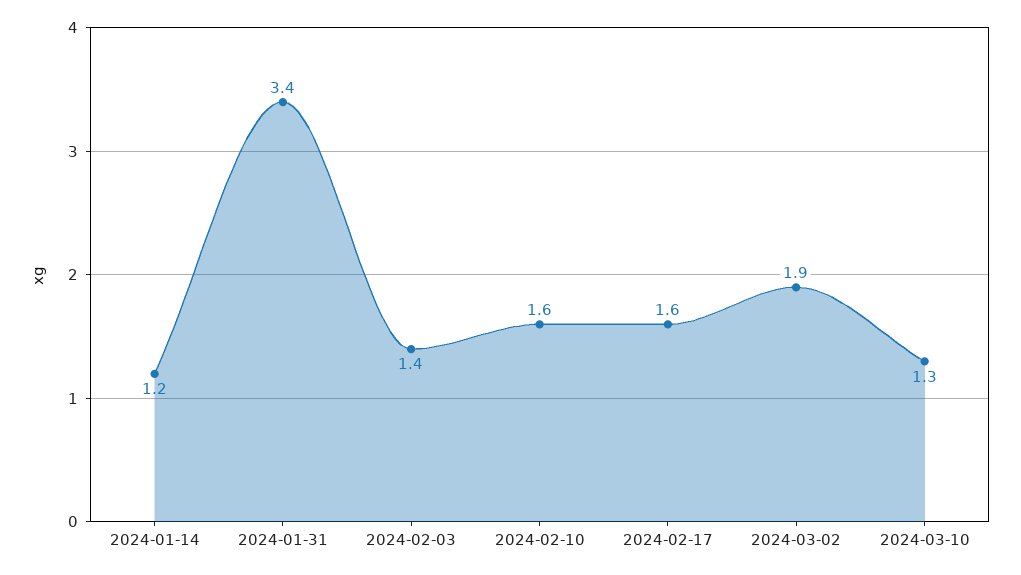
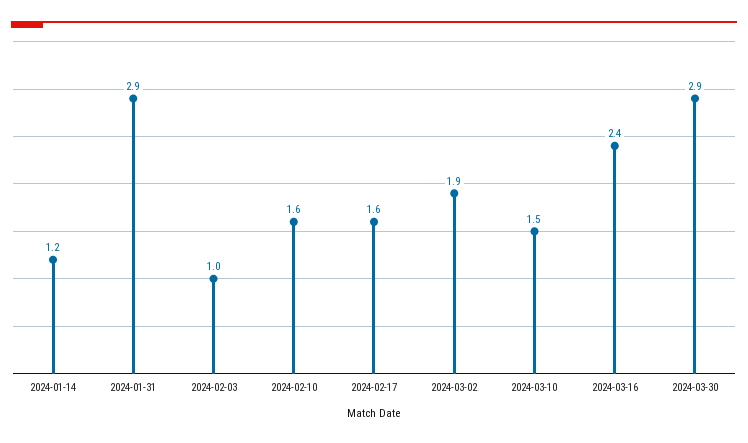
2024-01-31: 3.4 -> 2.9
2024-02-03: 1.4 -> 1
2024-03-10: 1.3 -> 1.5
2024-03-16: none -> 2.4
2024-03-30: none -> 2.9

